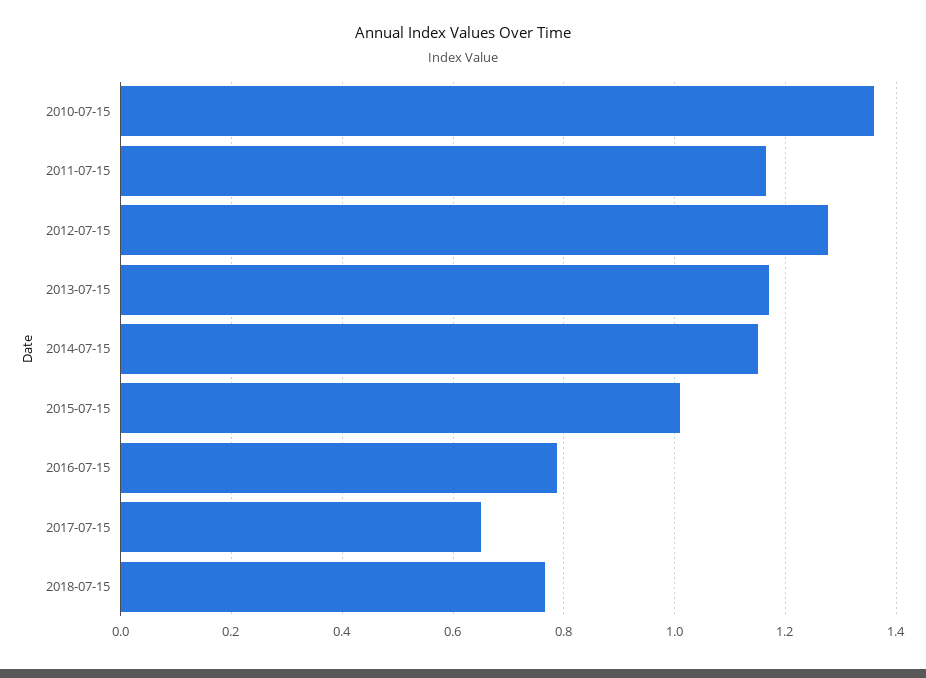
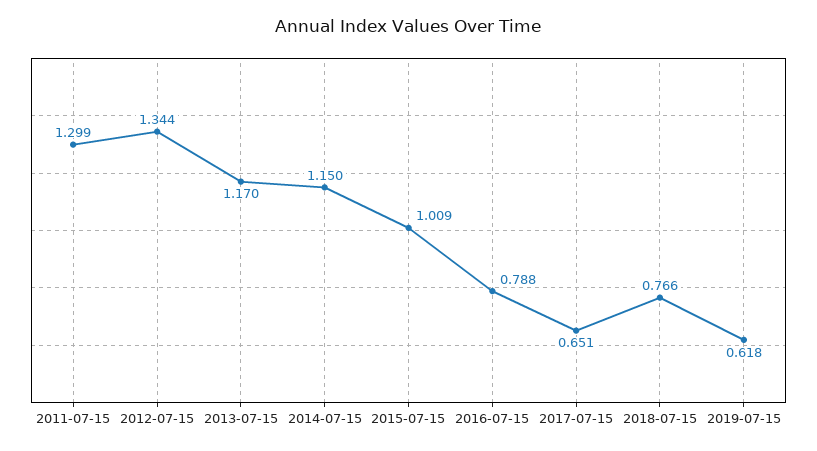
2010-07-15: 1.36 -> none
2011-07-15: 1.16 -> 1.299
2012-07-15: 1.28 -> 1.344
2019-07-15: none -> 0.618

